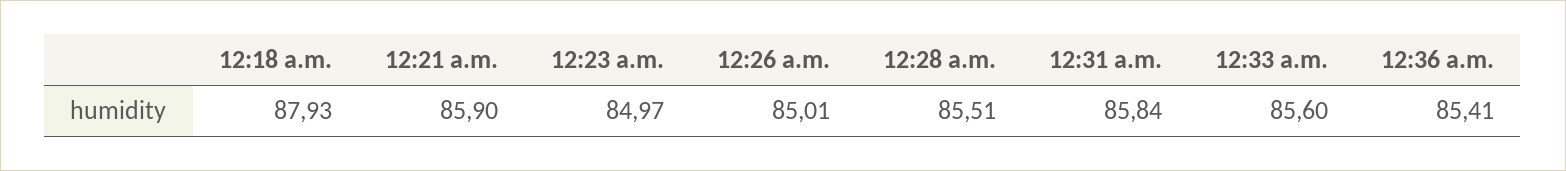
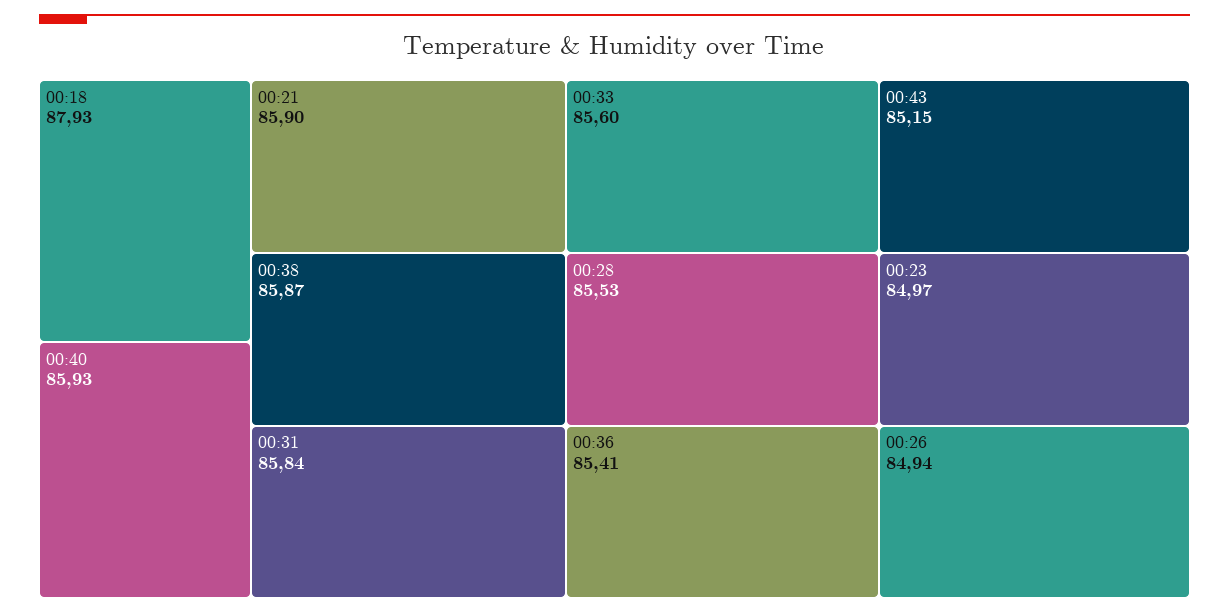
12:26 a.m.: 85.01 -> 84.94
12:28 a.m.: 85.51 -> 85.53
00:40: none -> 85.93
00:38: none -> 85.87
00:43: none -> 85.15

